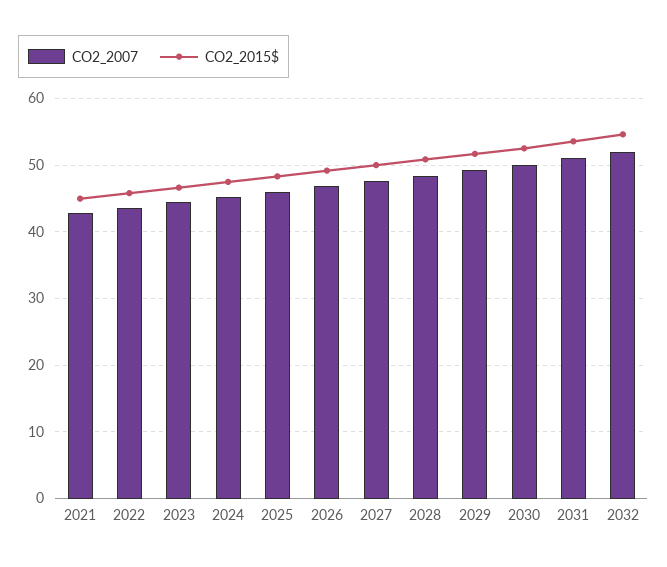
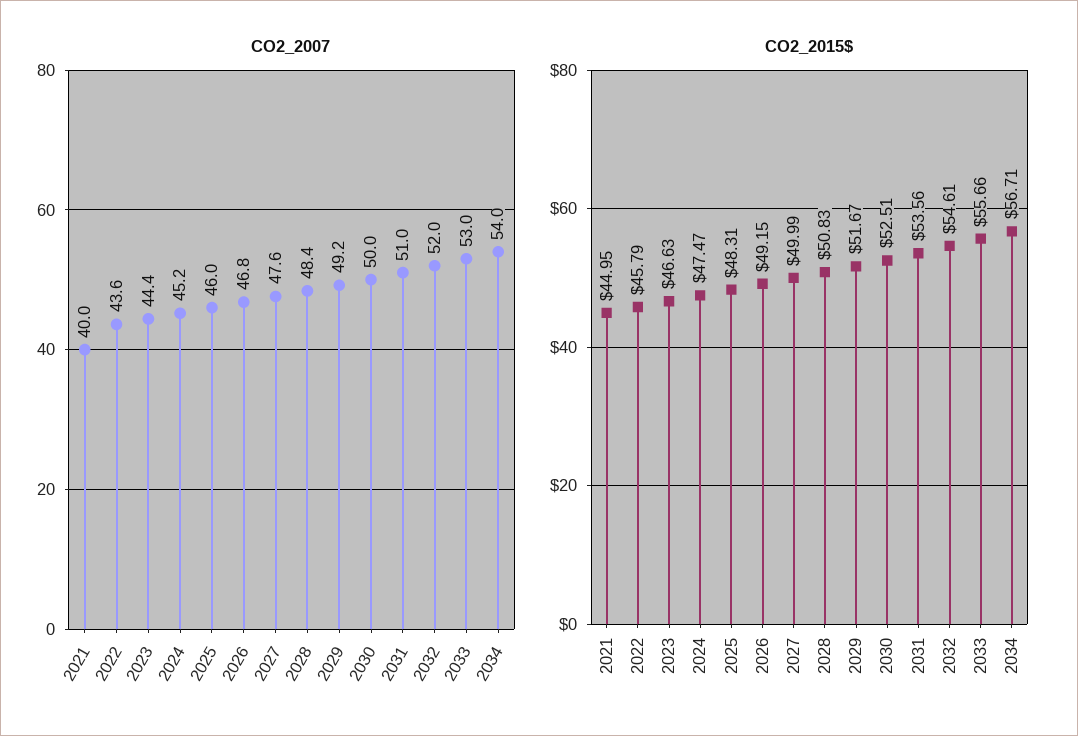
CO2_2007, 2021: 43 -> 40
CO2_2007, 2033: none -> 53
CO2_2007, 2034: none -> 54
CO2_2015$, 2033: none -> 55.66
CO2_2015$, 2034: none -> 56.71

